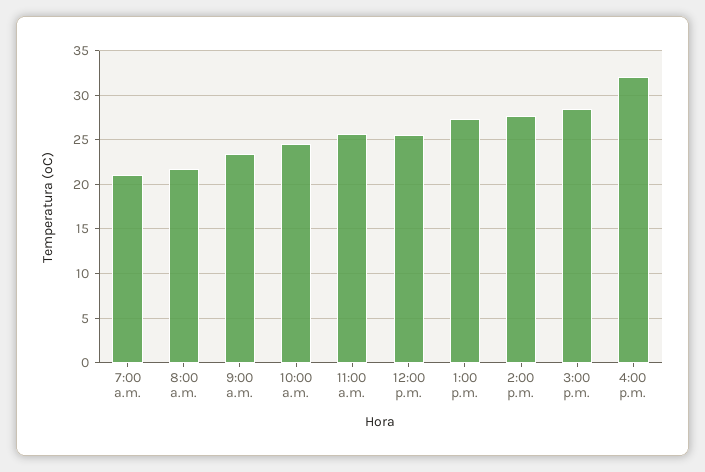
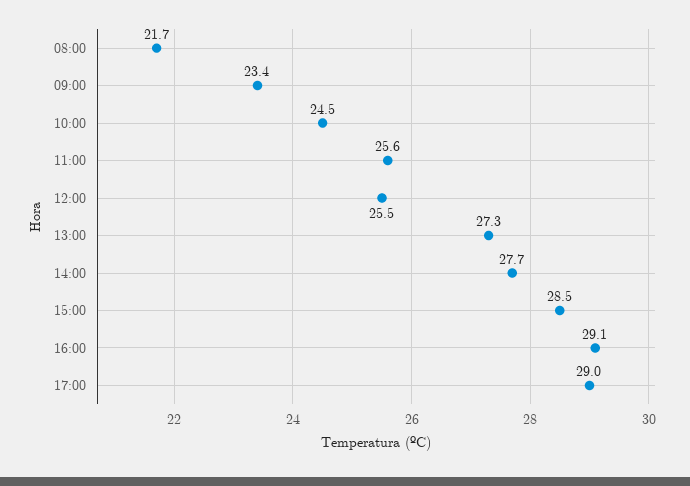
7:00 a.m.: 21 -> none
4:00 p.m.: 32 -> 29.1
17:00: none -> 29

